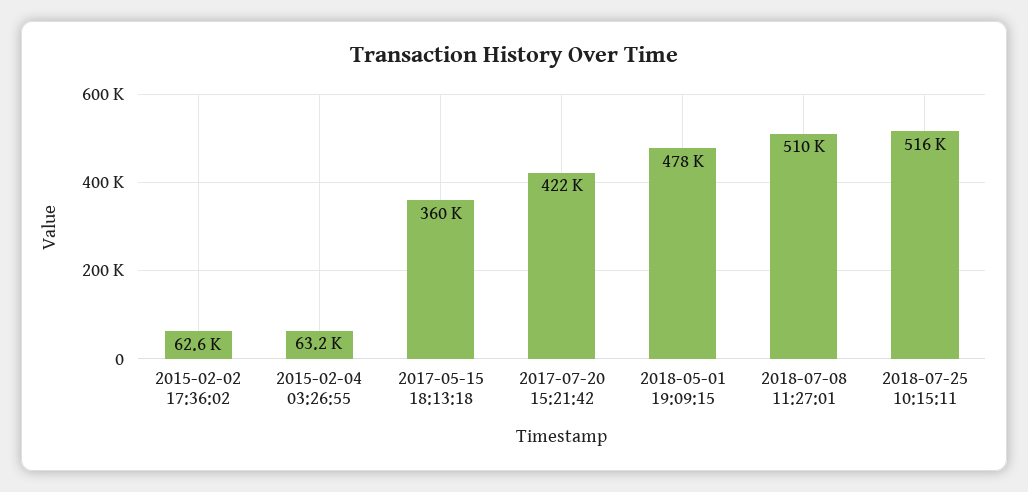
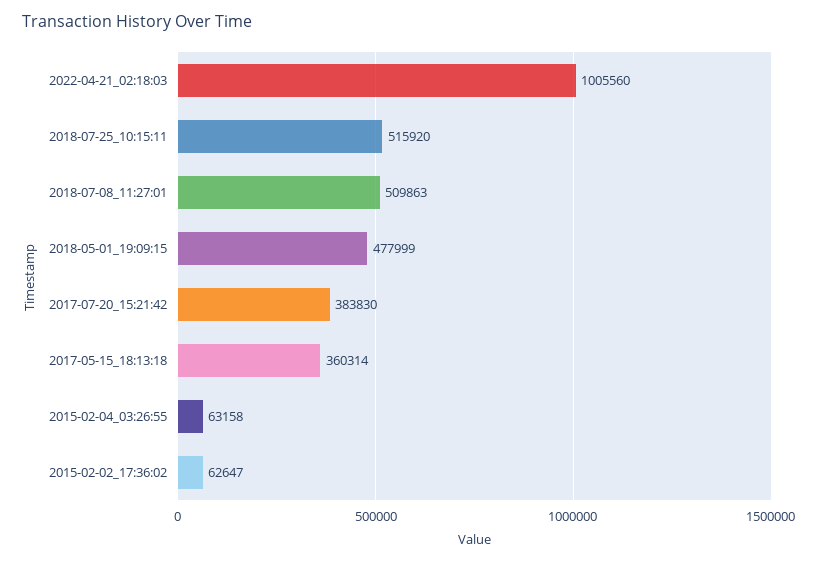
2017-07-20 15:21:42: 422000 -> 383830
2022-04-21_02:18:03: none -> 1005560

